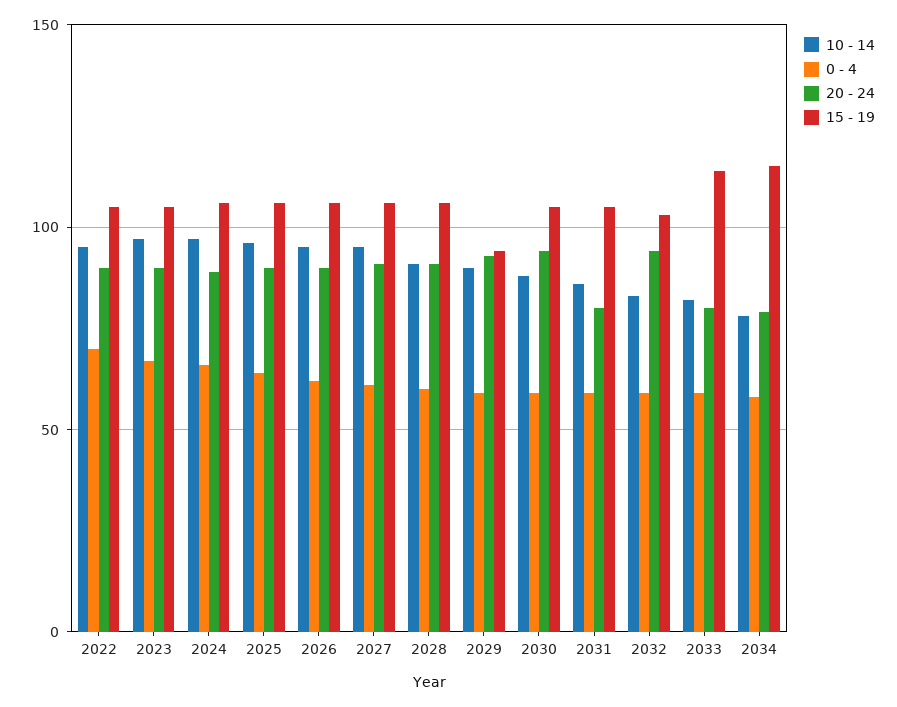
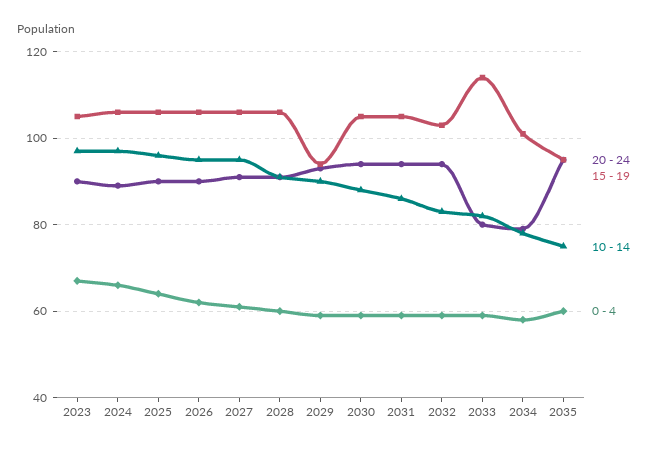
10 - 14, 2022: 95 -> none
0 - 4, 2022: 70 -> none
20 - 24, 2022: 90 -> none
15 - 19, 2022: 105 -> none
20 - 24, 2031: 80 -> 95
15 - 19, 2034: 115 -> 100
20 - 24, 2035: none -> 95
15 - 19, 2035: none -> 95
10 - 14, 2035: none -> 75
0 - 4, 2035: none -> 60

